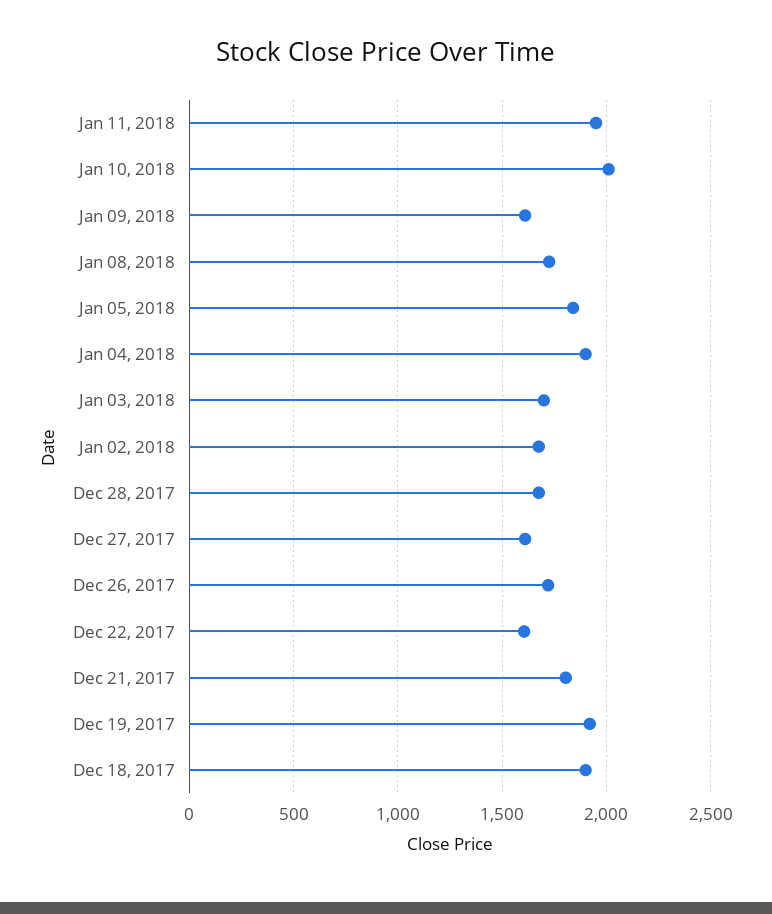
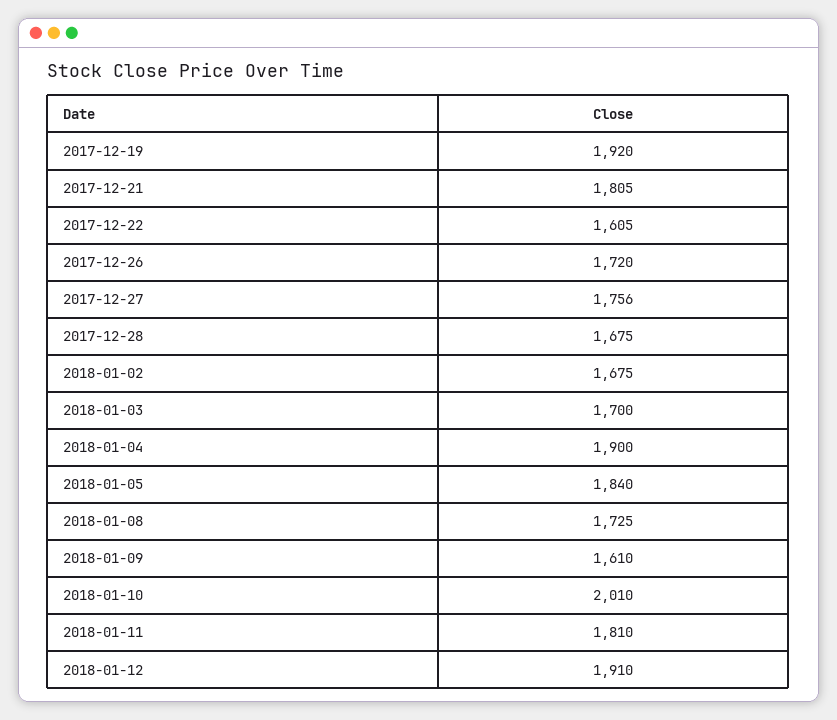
Jan 11, 2018: 1950 -> 1810
Dec 27, 2017: 1600 -> 1756
Dec 18, 2017: 1900 -> none
2018-01-12: none -> 1910

